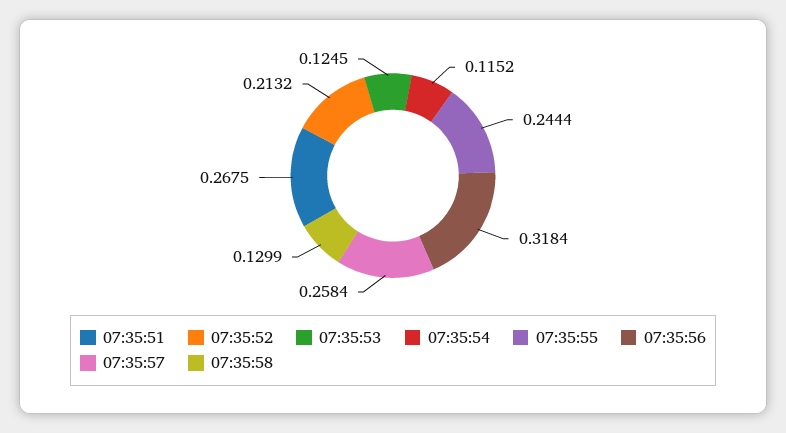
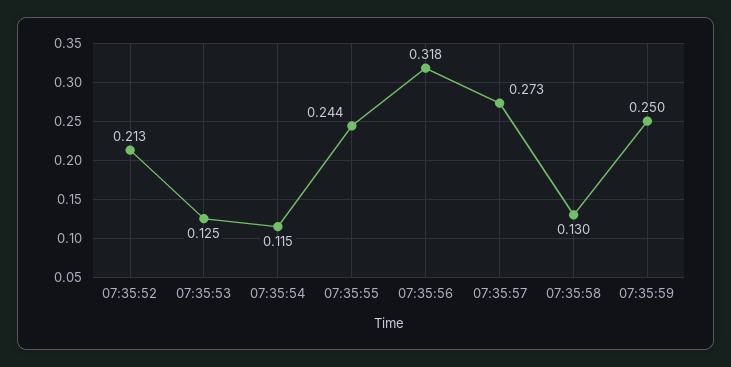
07:35:51: 0.2675 -> none
07:35:57: 0.2584 -> 0.273
07:35:59: none -> 0.25

